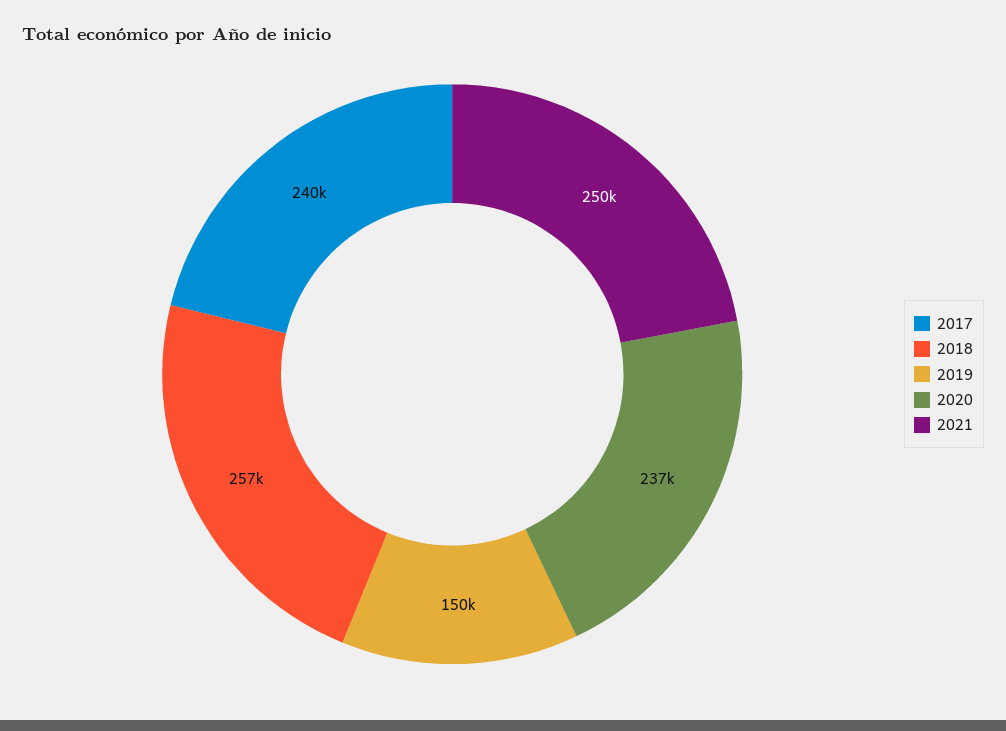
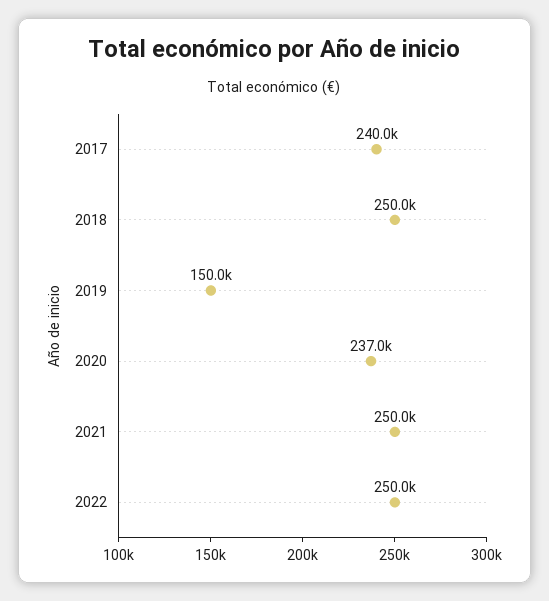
2018: 257000 -> 250000
2022: none -> 250000

